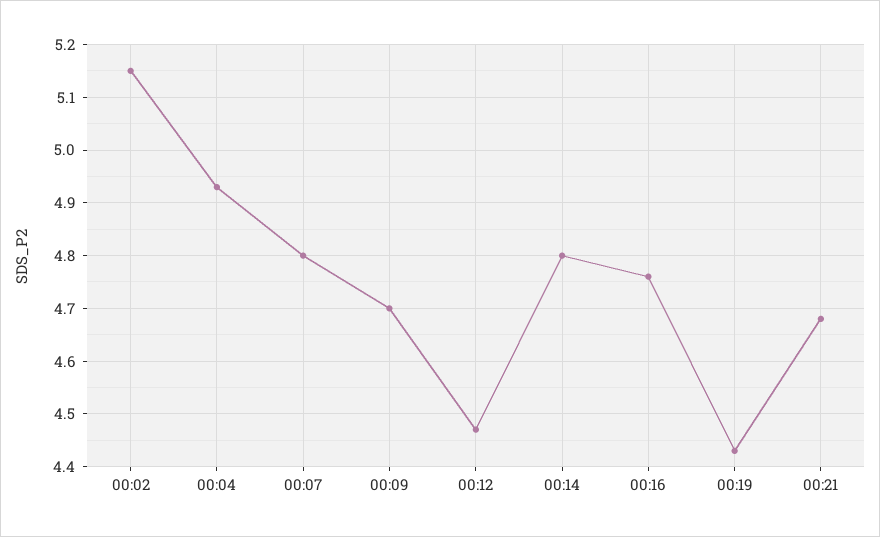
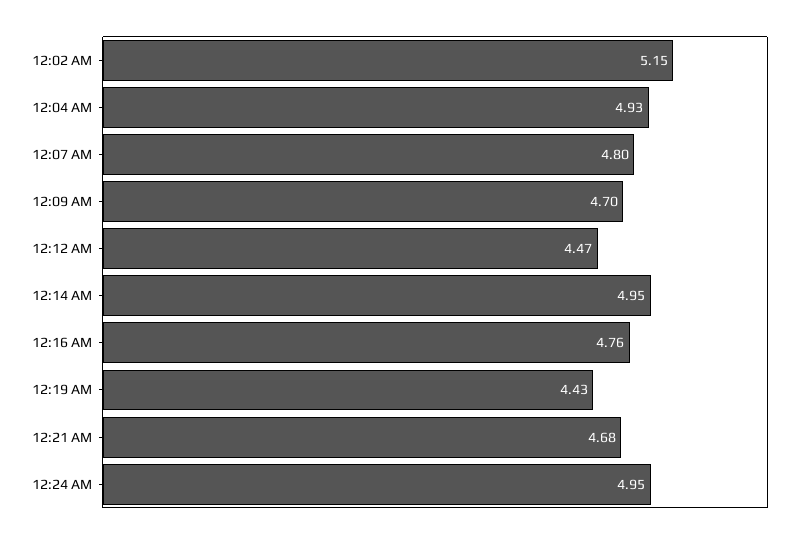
00:14: 4.8 -> 4.95
12:24 AM: none -> 4.95

